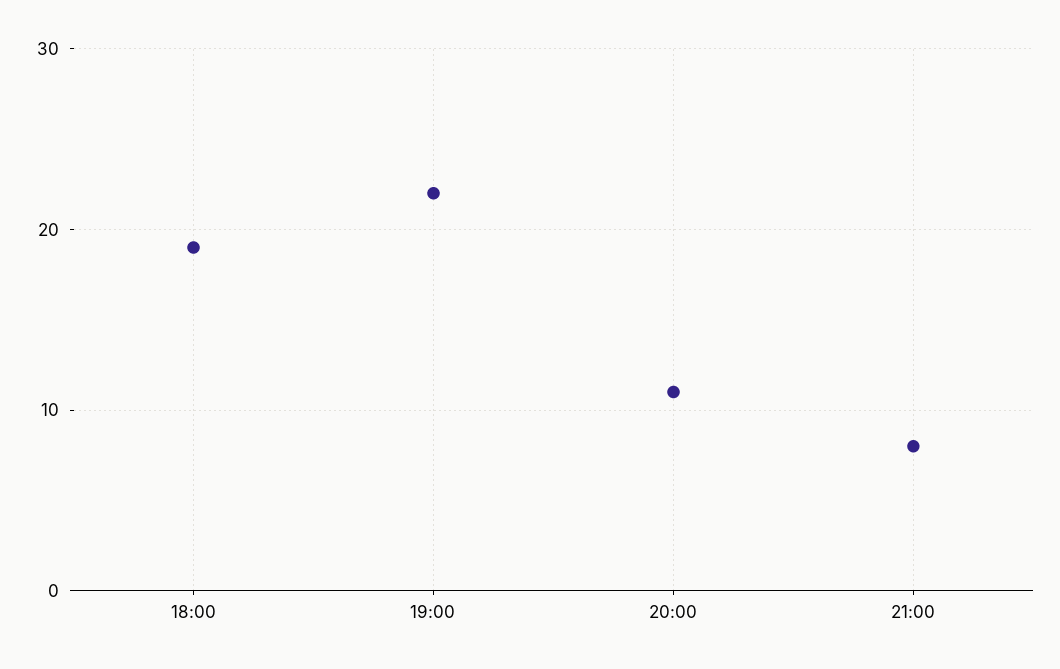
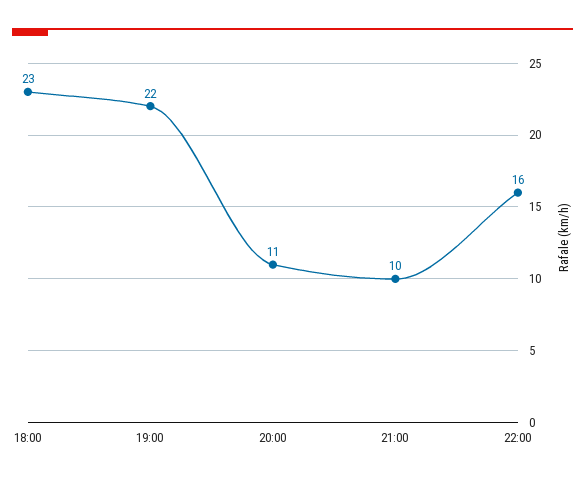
18:00: 19 -> 23
21:00: 8 -> 10
22:00: none -> 16

